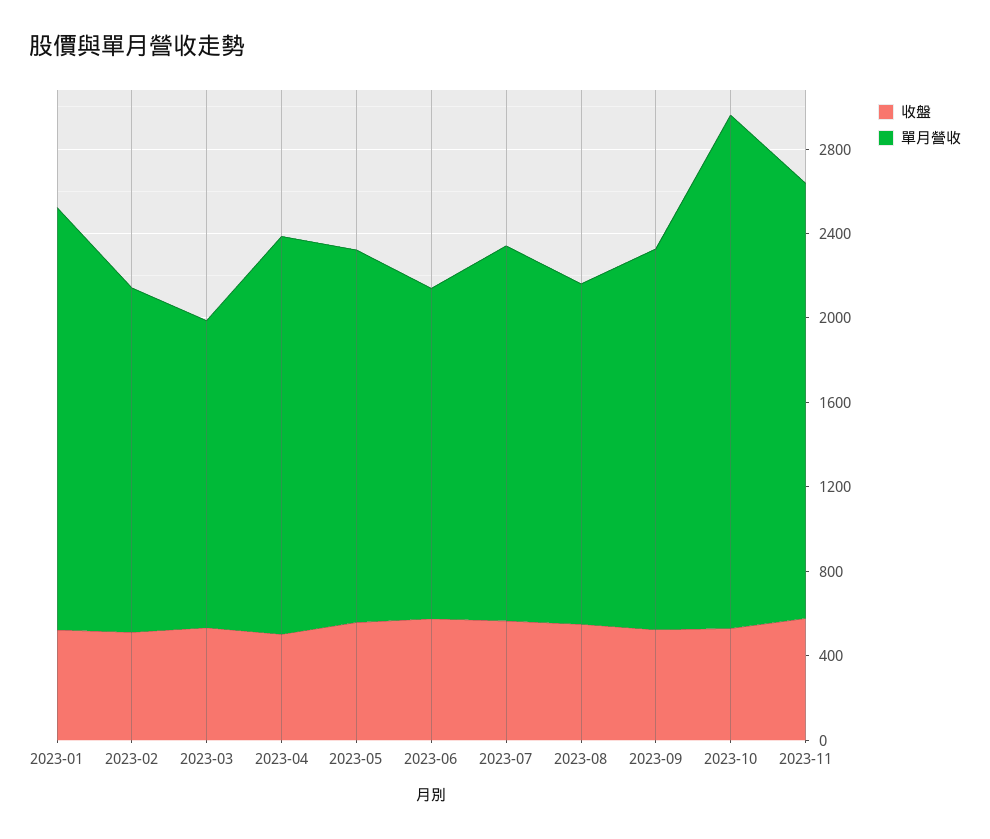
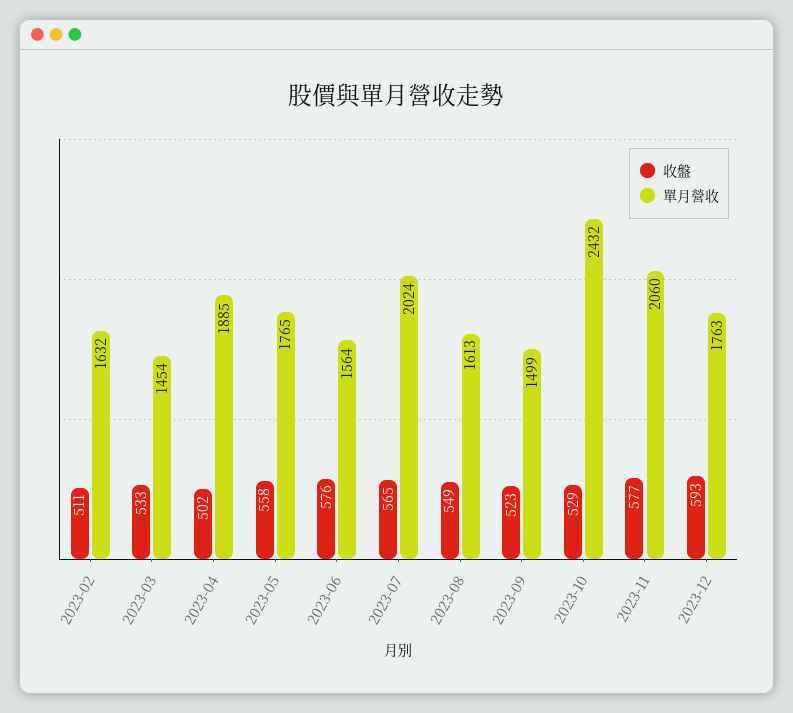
收盤, 2023-01: 500 -> none
單月營收, 2023-01: 2000 -> none
單月營收, 2023-07: 1800 -> 2024
單月營收, 2023-09: 1800 -> 1499
收盤, 2023-12: none -> 593
單月營收, 2023-12: none -> 1763

